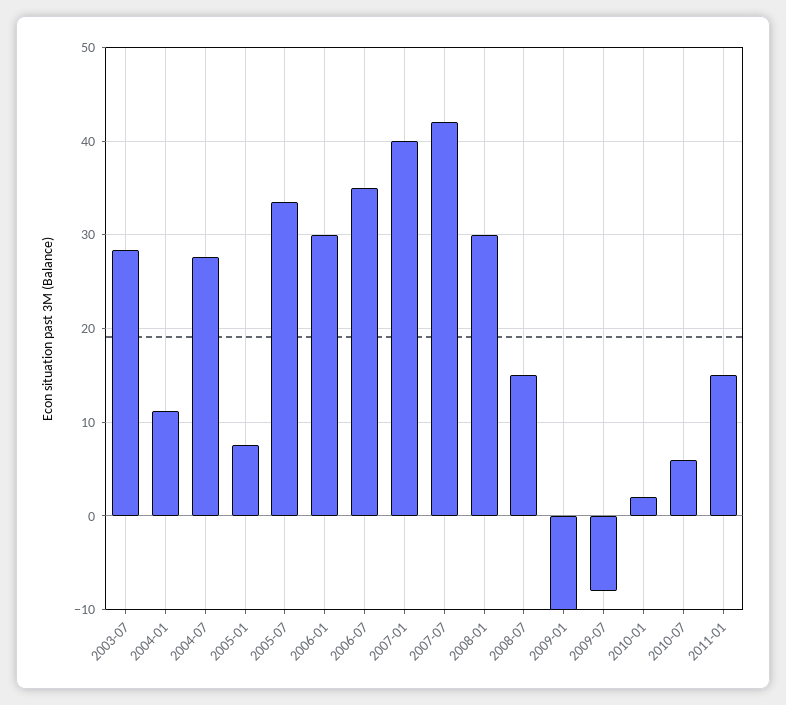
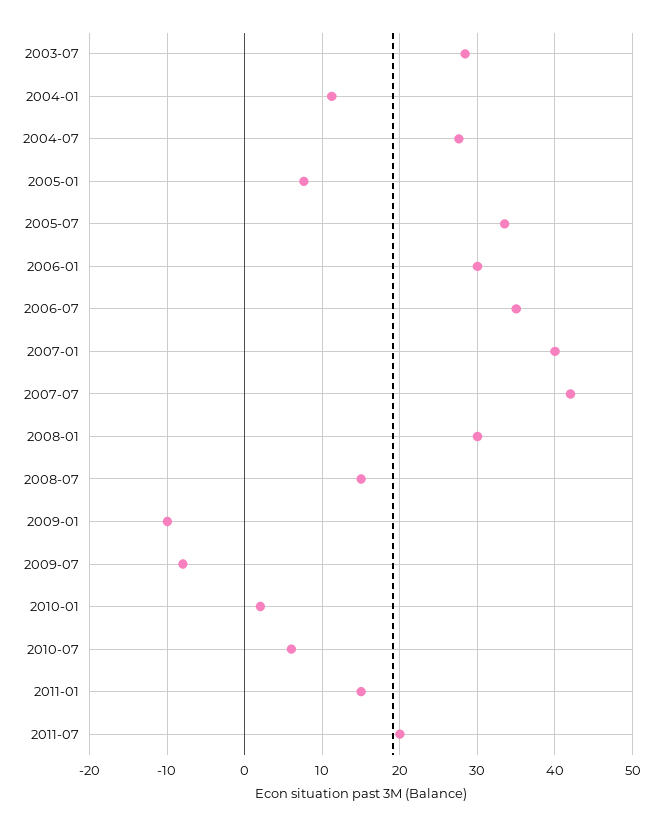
2011-07: none -> 20

